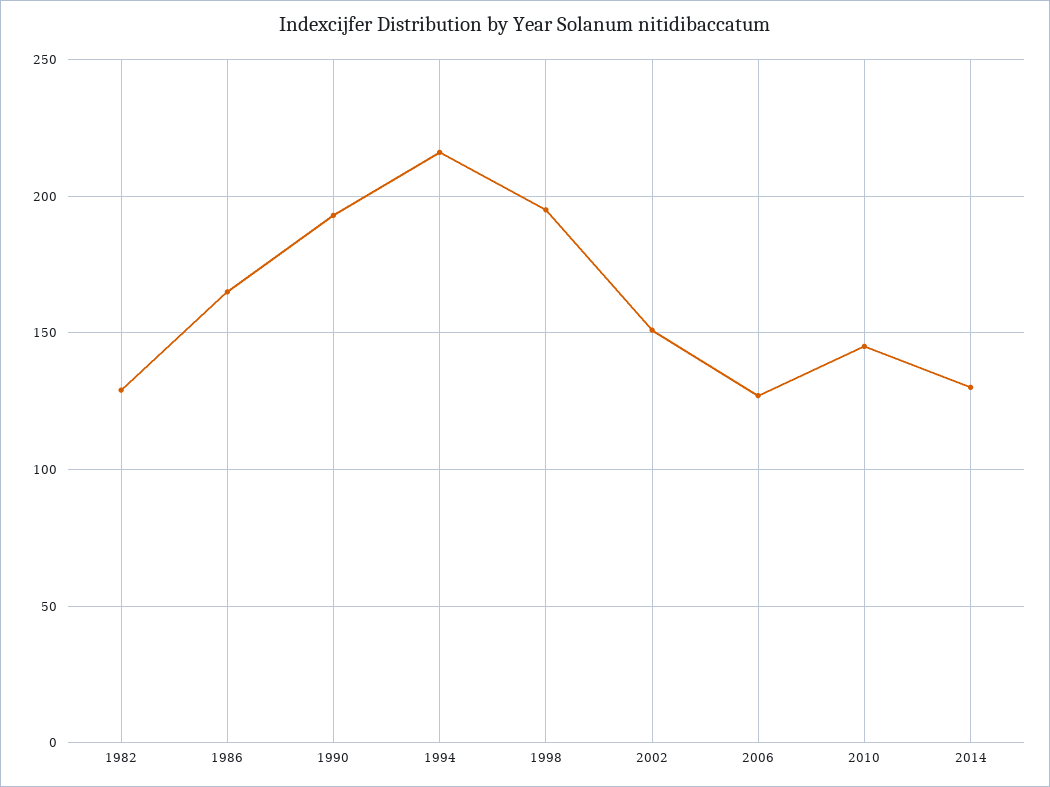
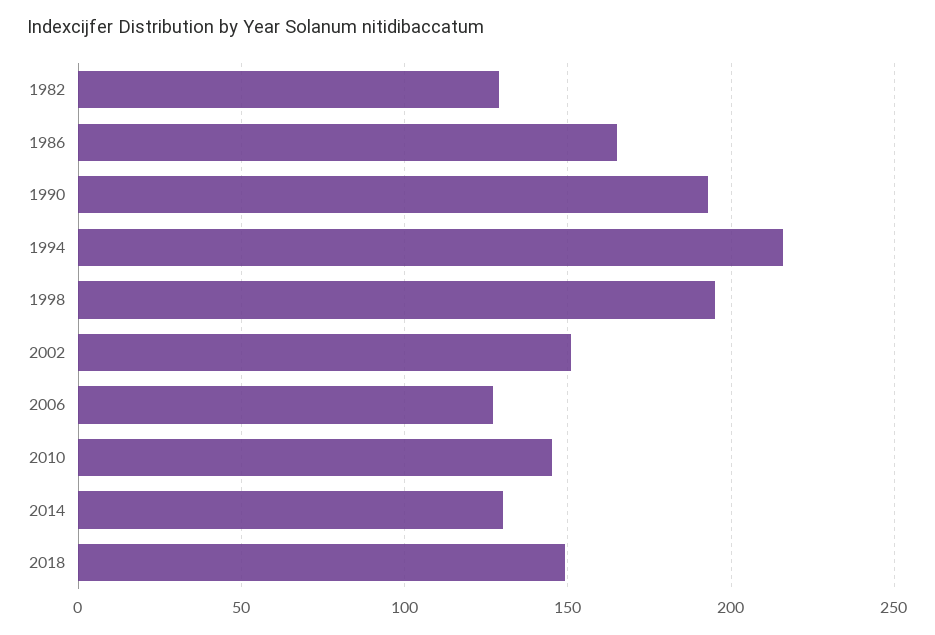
2018: none -> 150

